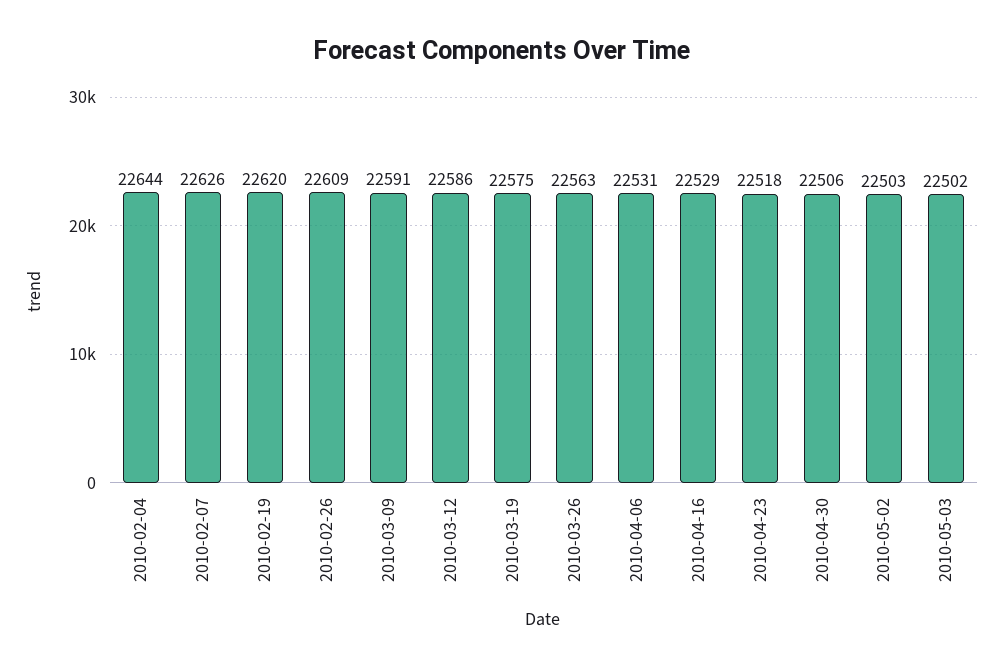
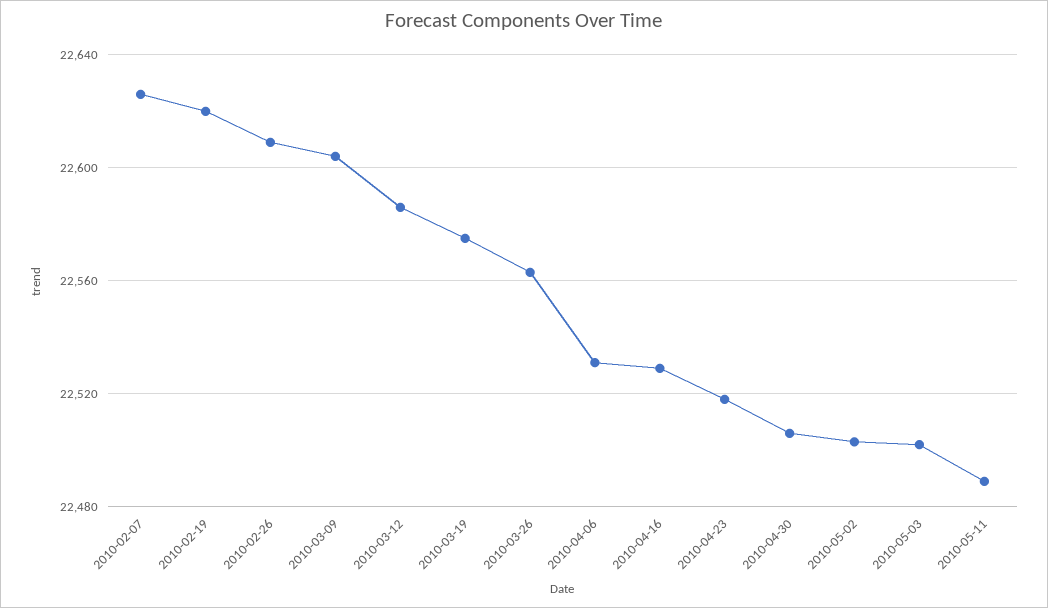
2010-02-04: 22644 -> none
2010-03-09: 22591 -> 22605
2010-05-11: none -> 22490

